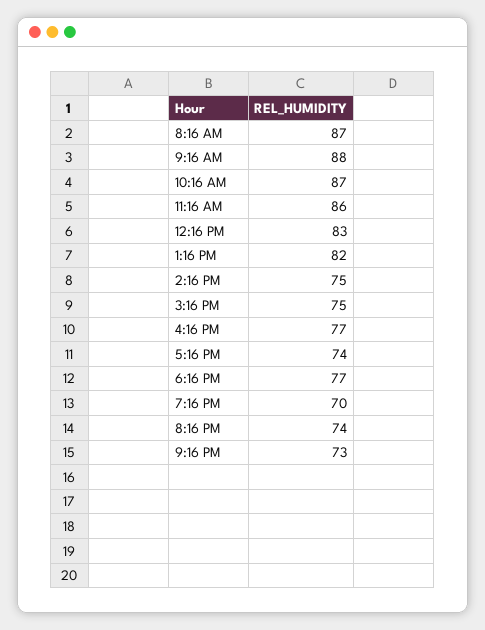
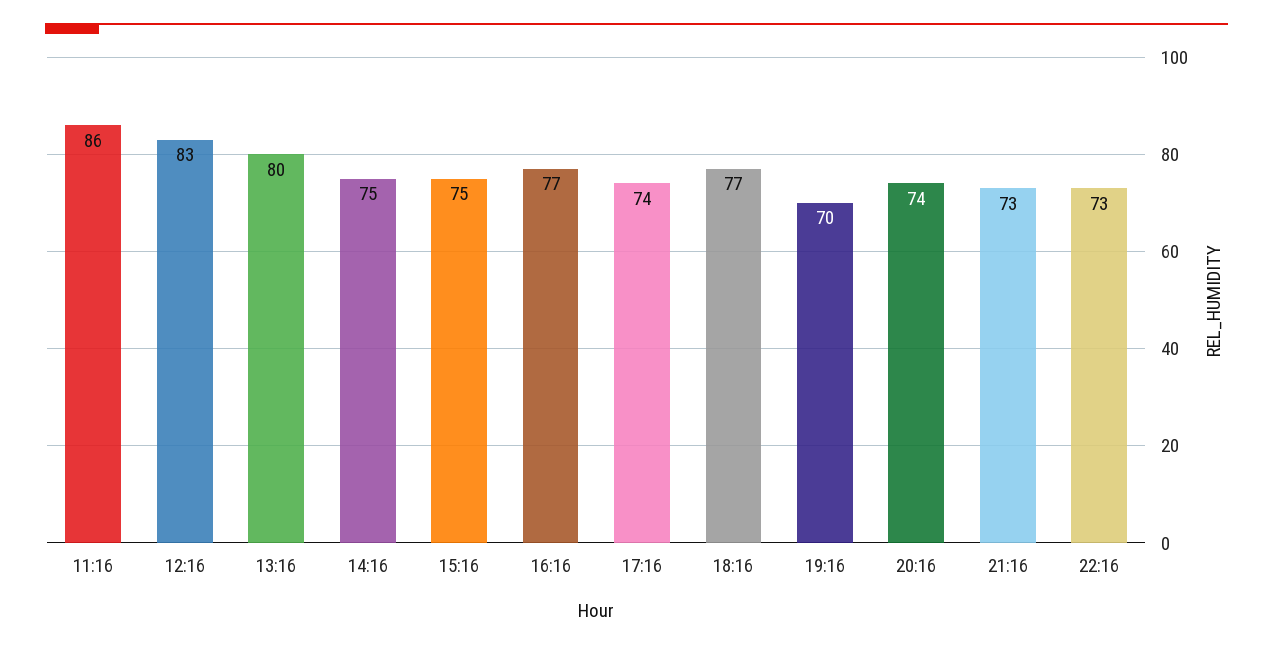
8:16 AM: 87 -> none
9:16 AM: 88 -> none
10:16 AM: 87 -> none
1:16 PM: 82 -> 80
22:16: none -> 73

